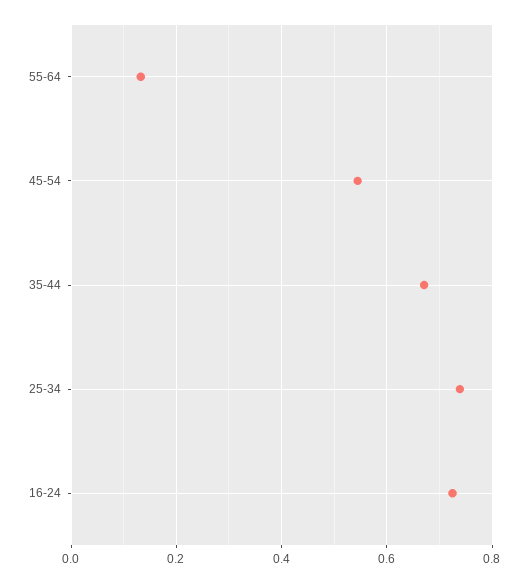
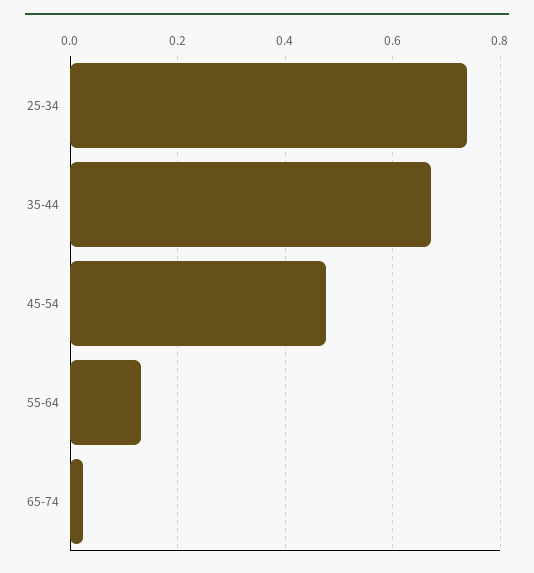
45-54: 0.54 -> 0.48
16-24: 0.72 -> none
65-74: none -> 0.02

